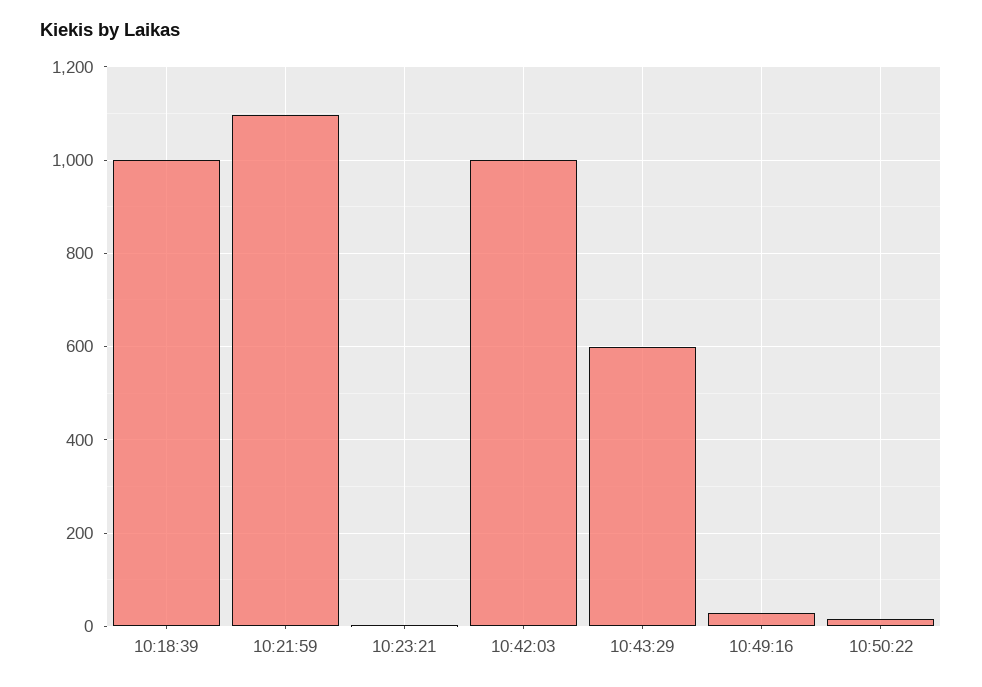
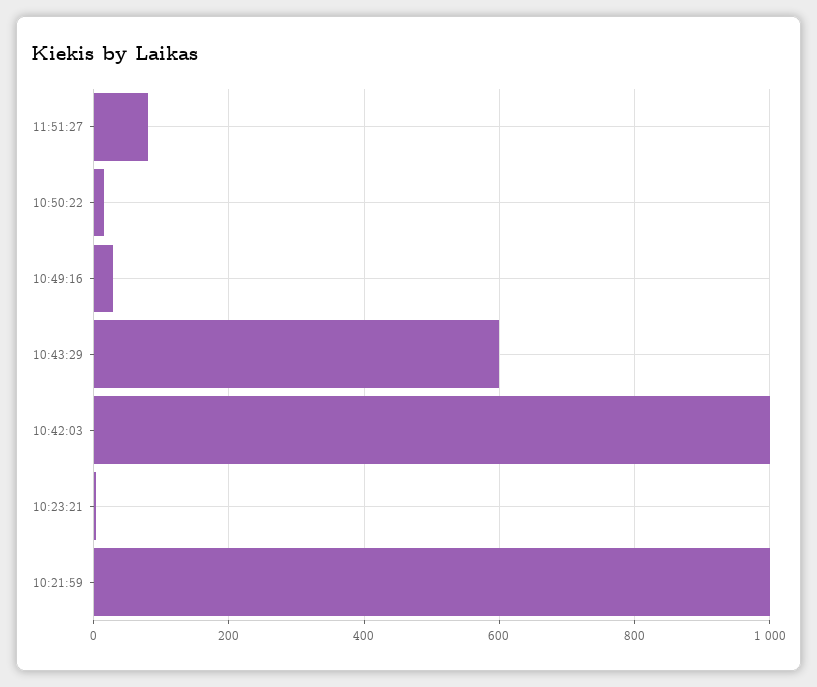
10:18:39: 1000 -> none
10:21:59: 1100 -> 1000
11:51:27: none -> 80

